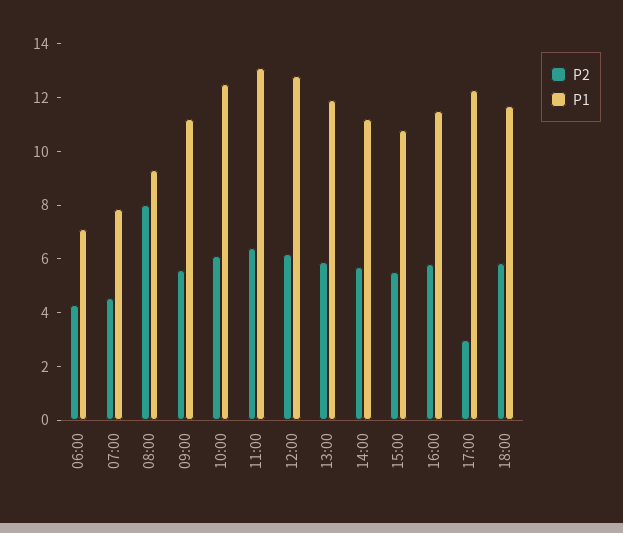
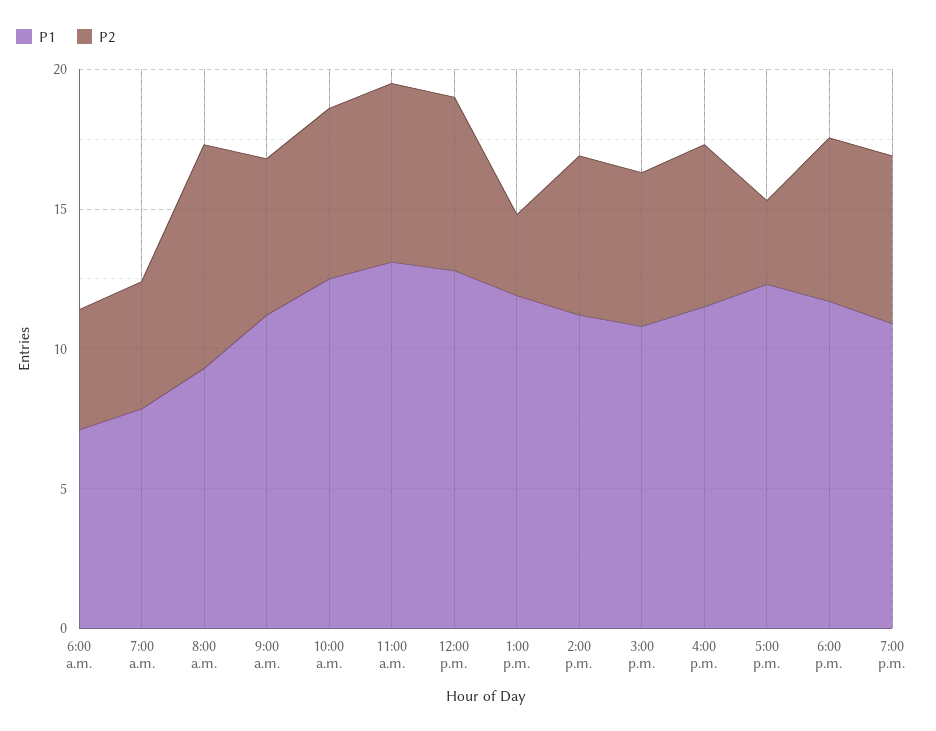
P2, 13:00: 6 -> 3
P1, 7:00 p.m.: none -> 11
P2, 7:00 p.m.: none -> 6

